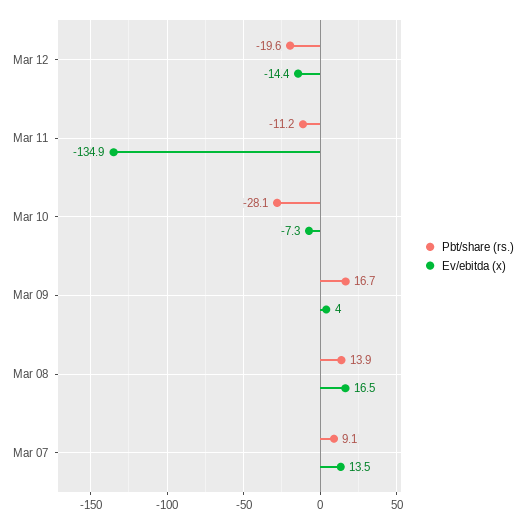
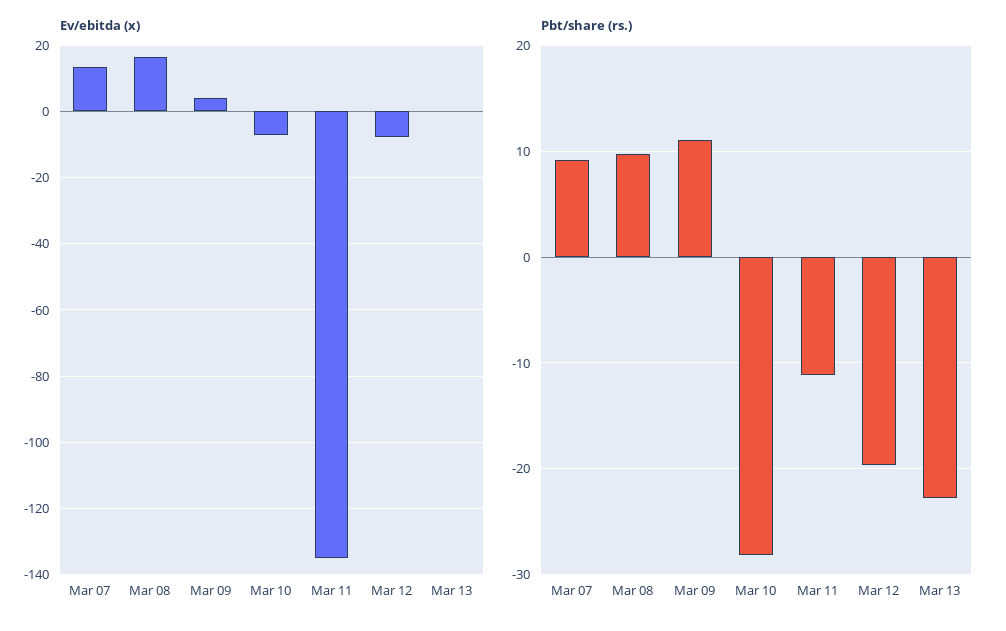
Ev/ebitda (x), Mar 12: -14.4 -> -8
Pbt/share (rs.), Mar 09: 16.7 -> 11
Pbt/share (rs.), Mar 08: 13.9 -> 10
Ev/ebitda (x), Mar 13: none -> 0
Pbt/share (rs.), Mar 13: none -> -23

